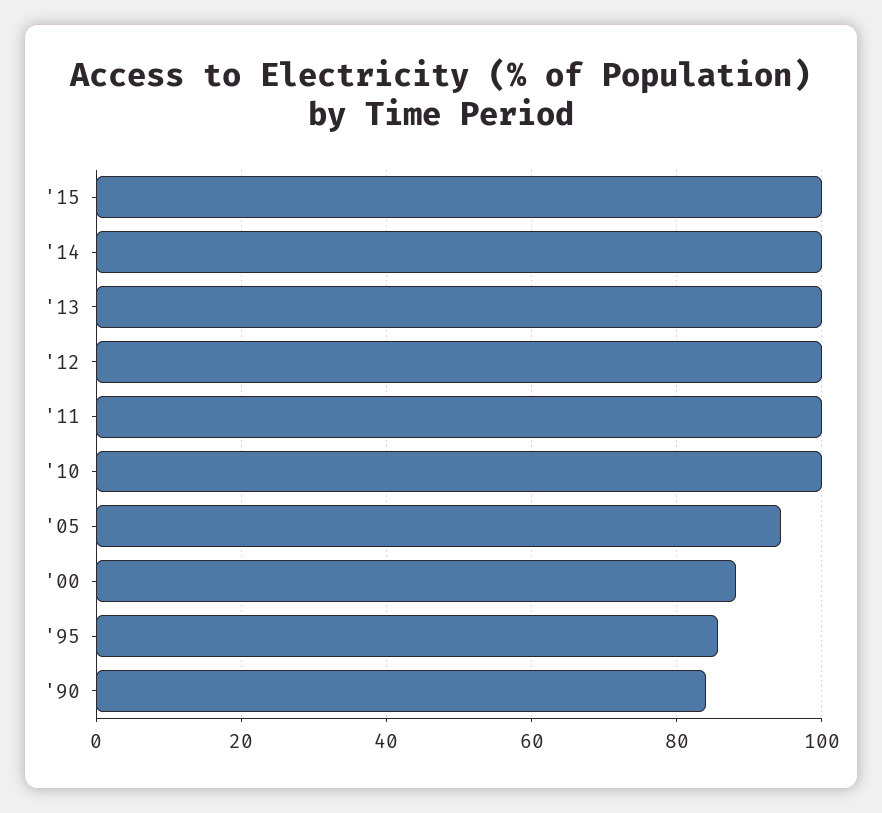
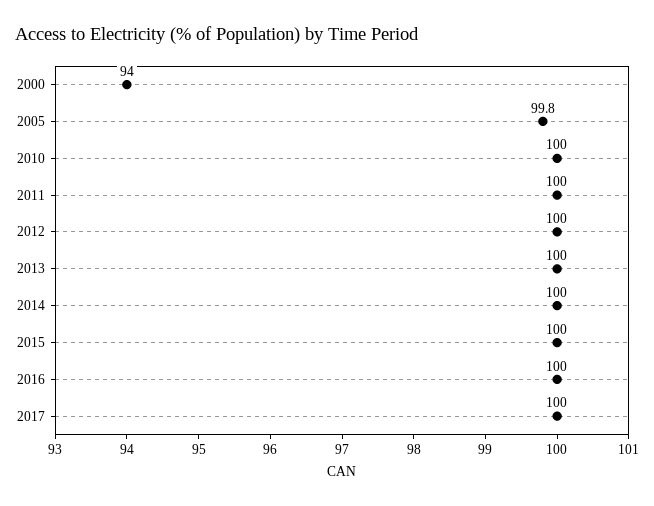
'05: 94 -> 99.8
'00: 88 -> 94
'95: 86 -> none
'90: 84 -> none
2016: none -> 100
2017: none -> 100

